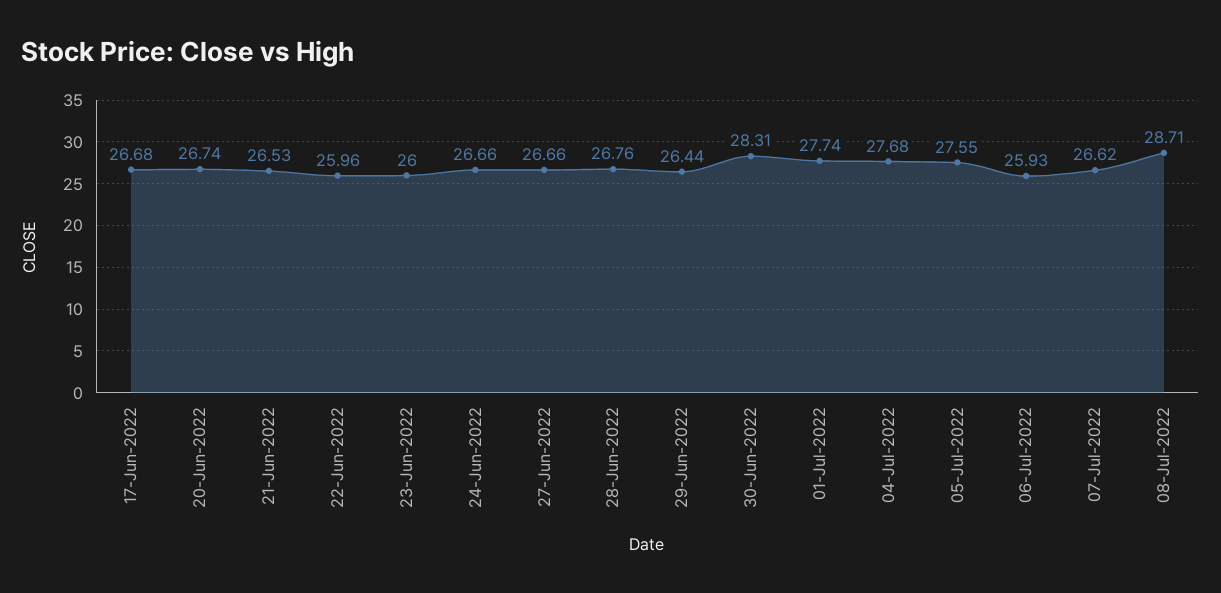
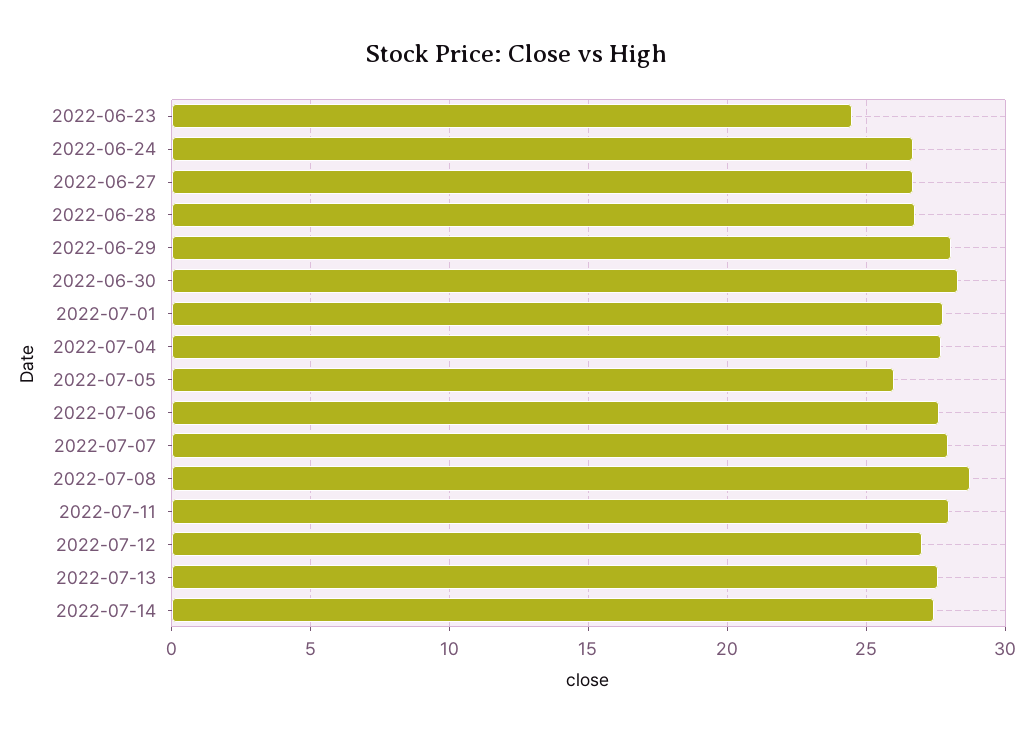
17-Jun-2022: 26.68 -> none
20-Jun-2022: 26.74 -> none
21-Jun-2022: 26.53 -> none
22-Jun-2022: 25.96 -> none
23-Jun-2022: 26 -> 24.5
29-Jun-2022: 26.44 -> 28
05-Jul-2022: 27.55 -> 26
06-Jul-2022: 25.93 -> 27.5
07-Jul-2022: 26.62 -> 28
2022-07-11: none -> 28
2022-07-12: none -> 27
2022-07-13: none -> 27.5
2022-07-14: none -> 27.5

